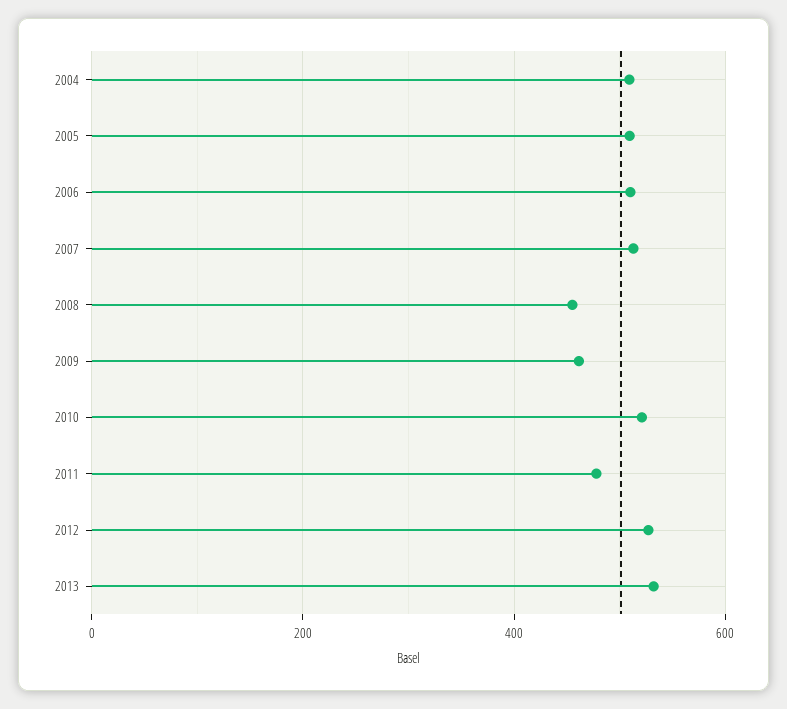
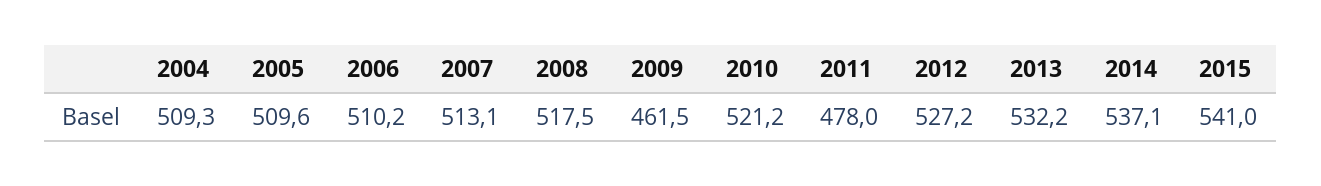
2008: 460 -> 517.5
2014: none -> 537.1
2015: none -> 541

